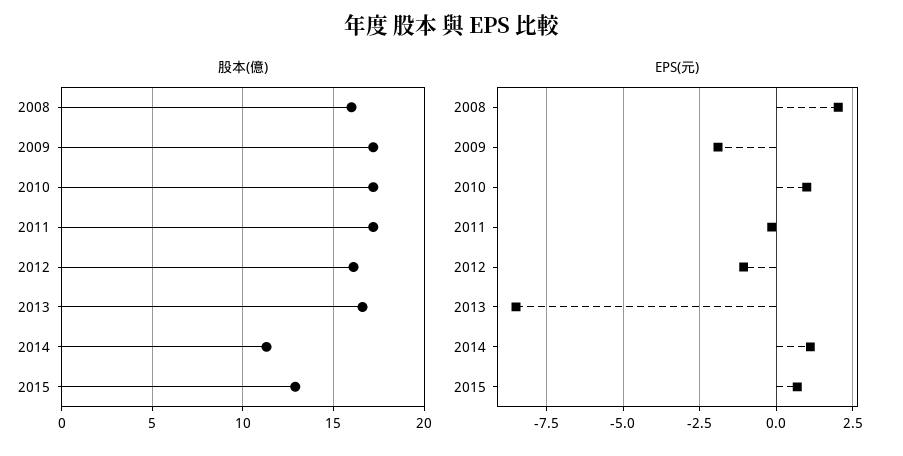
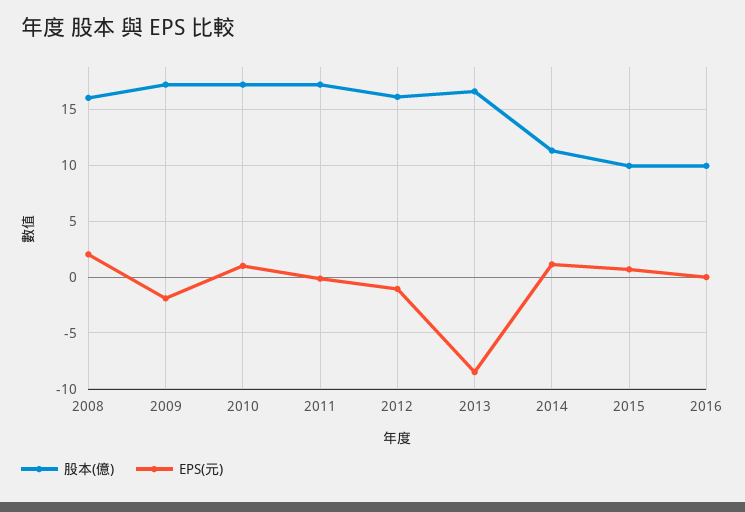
股本(億), 2015: 13 -> 10
股本(億), 2016: none -> 10
EPS(元), 2016: none -> 0

